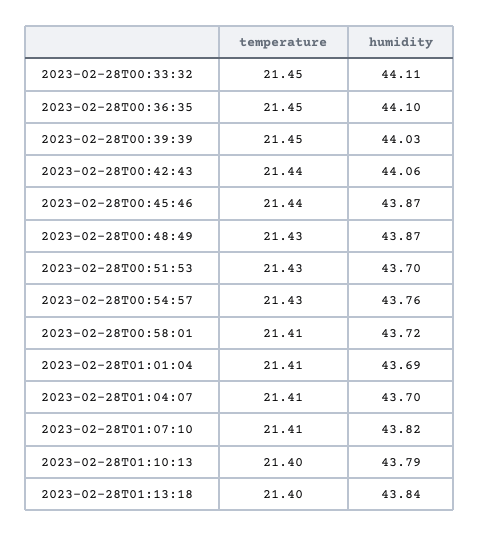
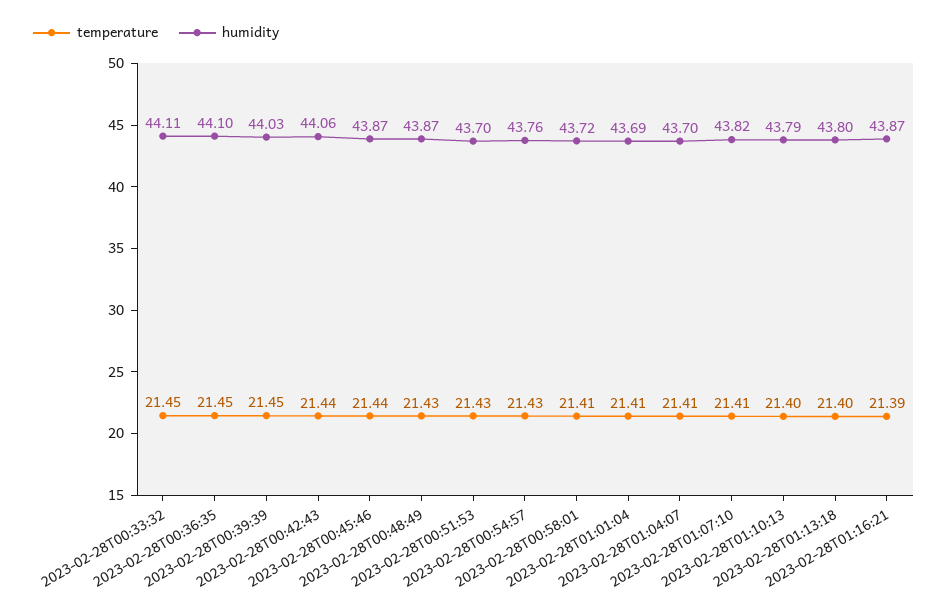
humidity, 2023-02-28T01:13:18: 43.84 -> 43.8
temperature, 2023-02-28T01:16:21: none -> 21.39
humidity, 2023-02-28T01:16:21: none -> 43.87

